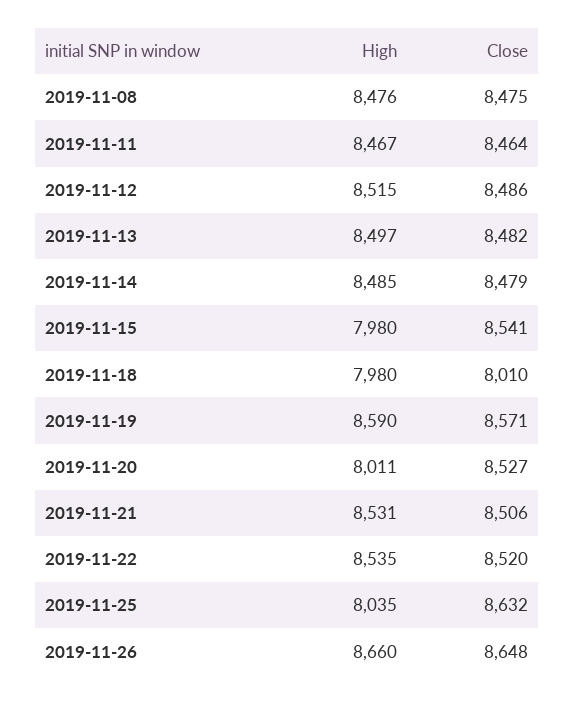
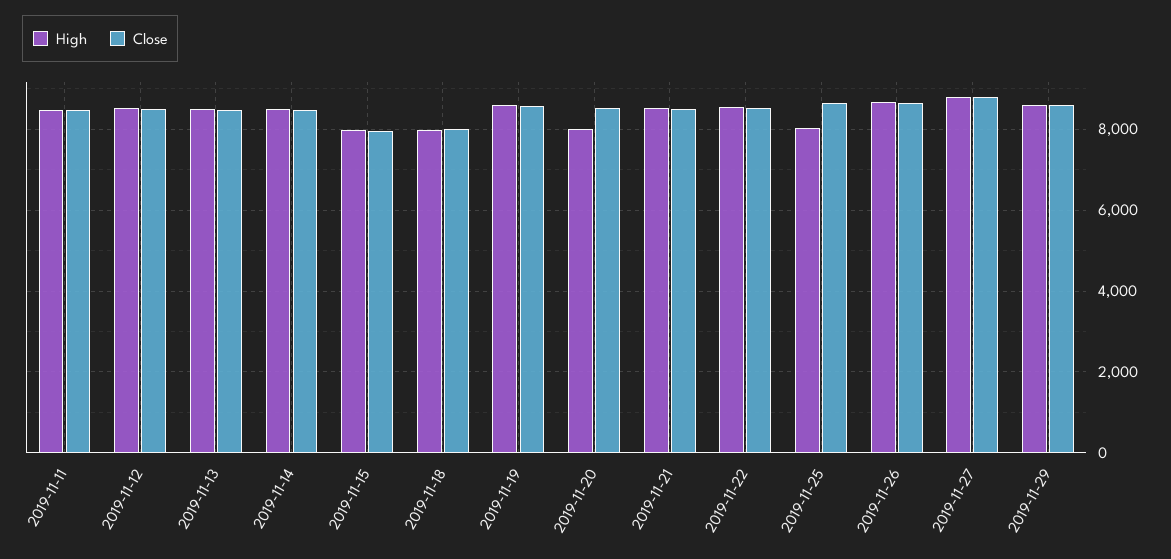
High, 2019-11-08: 8476 -> none
Close, 2019-11-08: 8475 -> none
Close, 2019-11-15: 8541 -> 8000
High, 2019-11-27: none -> 8800
Close, 2019-11-27: none -> 8800
High, 2019-11-29: none -> 8600
Close, 2019-11-29: none -> 8600

